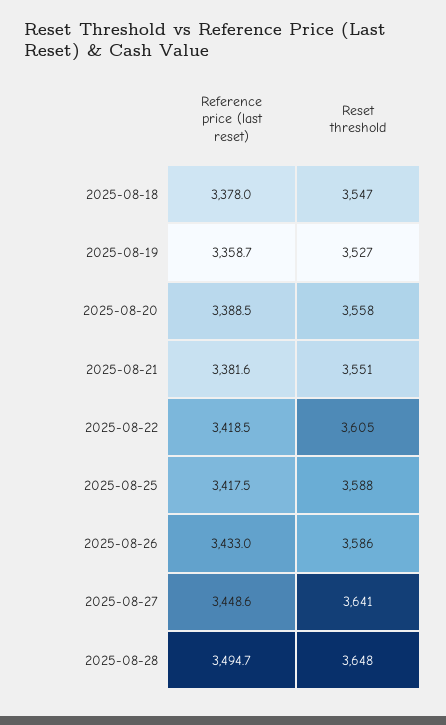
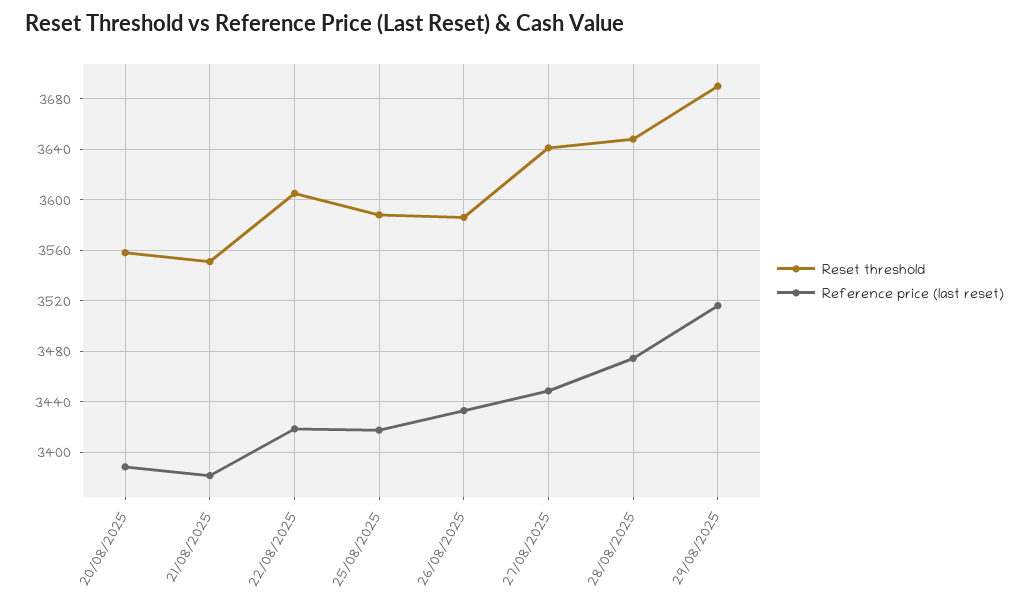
Reference price (last reset), 2025-08-18: 3378 -> none
Reset threshold, 2025-08-18: 3547 -> none
Reference price (last reset), 2025-08-19: 3358.7 -> none
Reset threshold, 2025-08-19: 3527 -> none
Reference price (last reset), 2025-08-28: 3494.7 -> 3475
Reset threshold, 29/08/2025: none -> 3690
Reference price (last reset), 29/08/2025: none -> 3515

